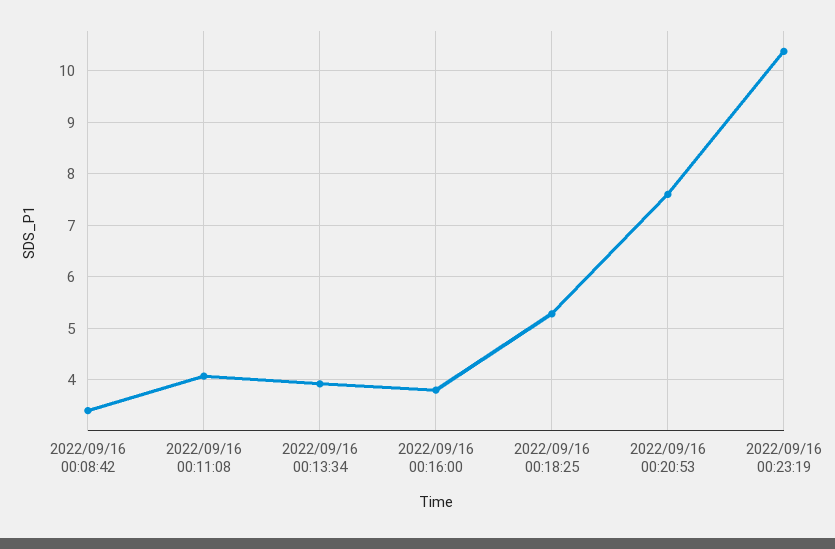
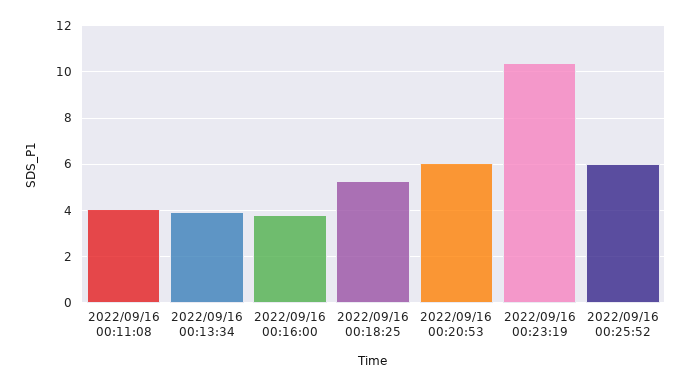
2022/09/16 00:08:42: 3.4 -> none
2022/09/16 00:20:53: 7.6 -> 6
2022/09/16 00:25:52: none -> 6

